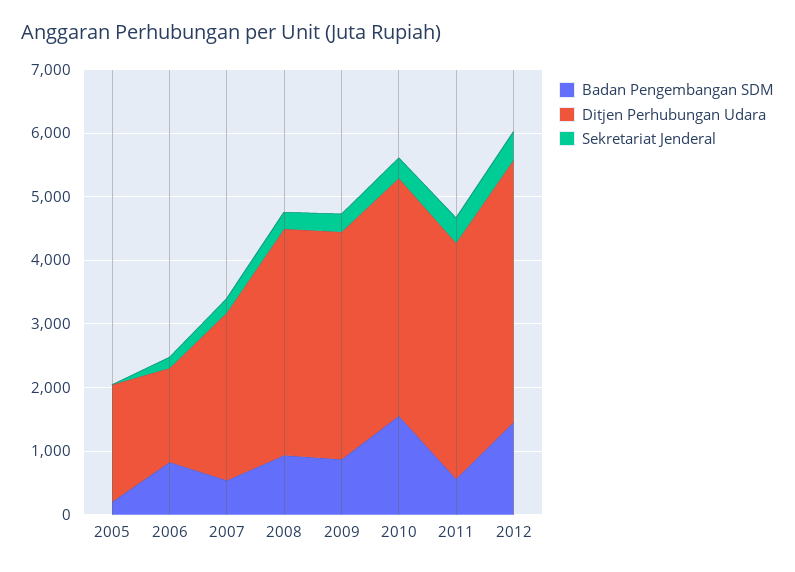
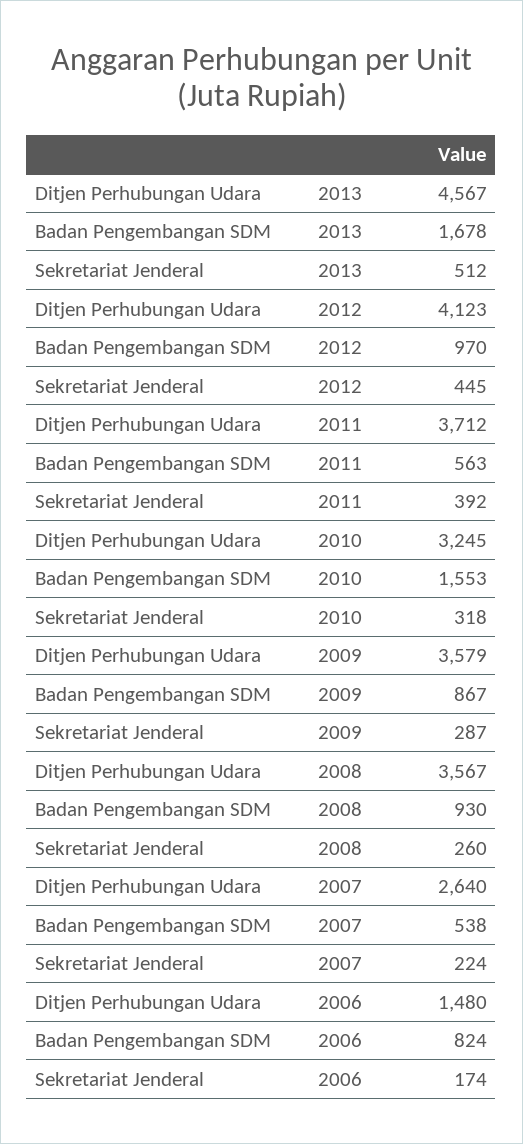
Badan Pengembangan SDM, 2005: 200 -> none
Ditjen Perhubungan Udara, 2005: 1800 -> none
Sekretariat Jenderal, 2005: 0 -> none
Ditjen Perhubungan Udara, 2010: 3800 -> 3245
Badan Pengembangan SDM, 2012: 1400 -> 970
Ditjen Perhubungan Udara, 2013: none -> 4567
Badan Pengembangan SDM, 2013: none -> 1678
Sekretariat Jenderal, 2013: none -> 512

